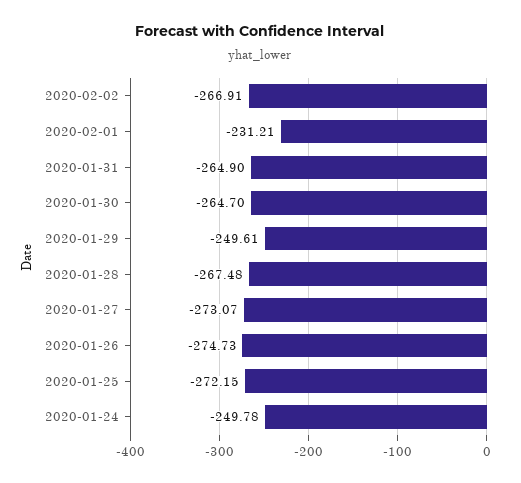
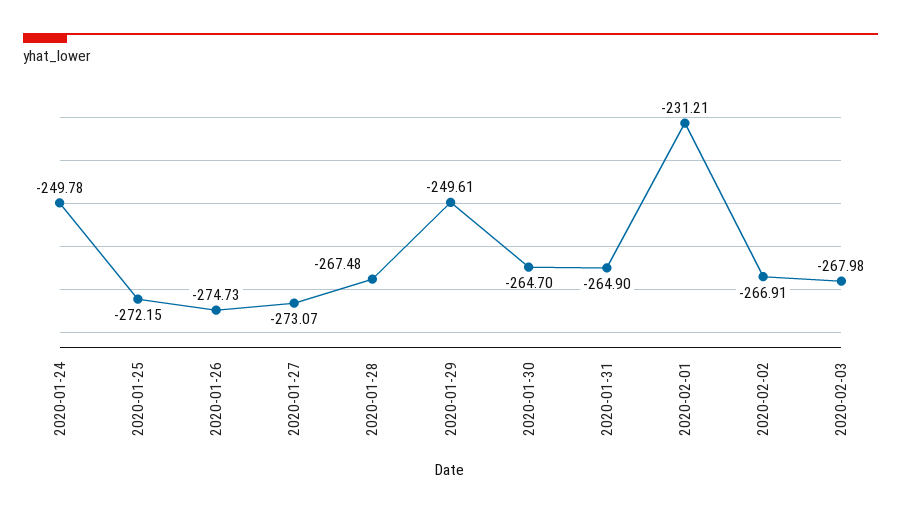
2020-02-03: none -> -267.98

